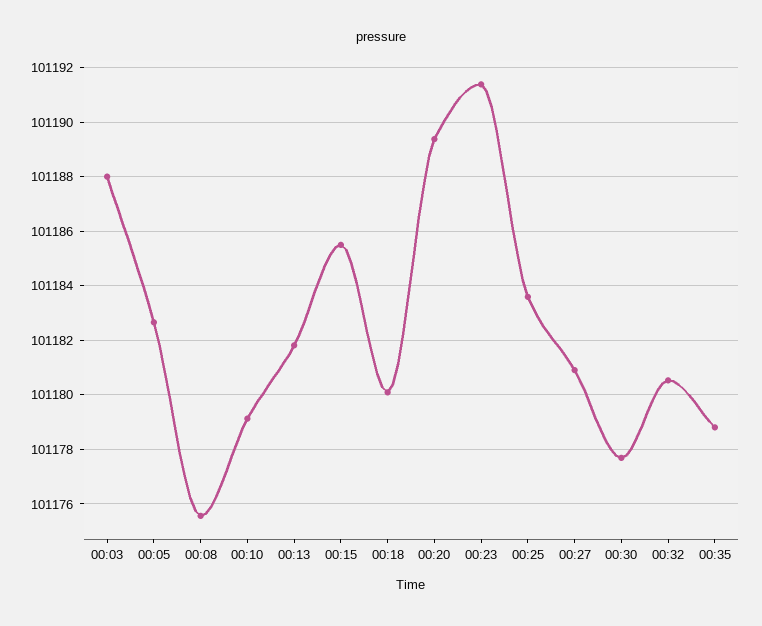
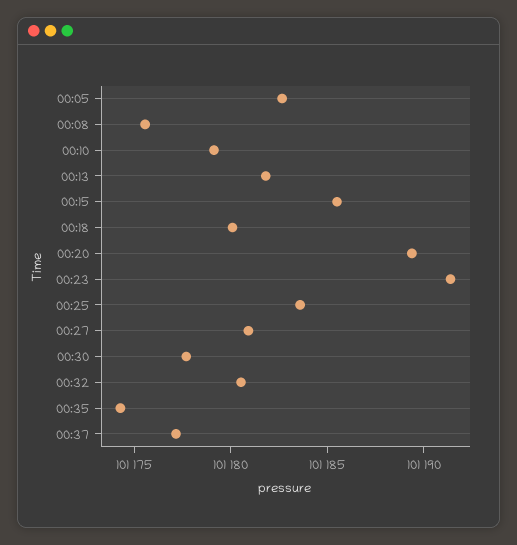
00:03: 101188 -> none
00:35: 101178.75 -> 101174
00:37: none -> 101177

